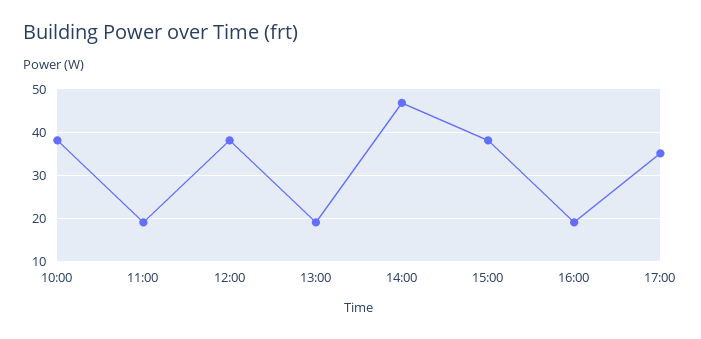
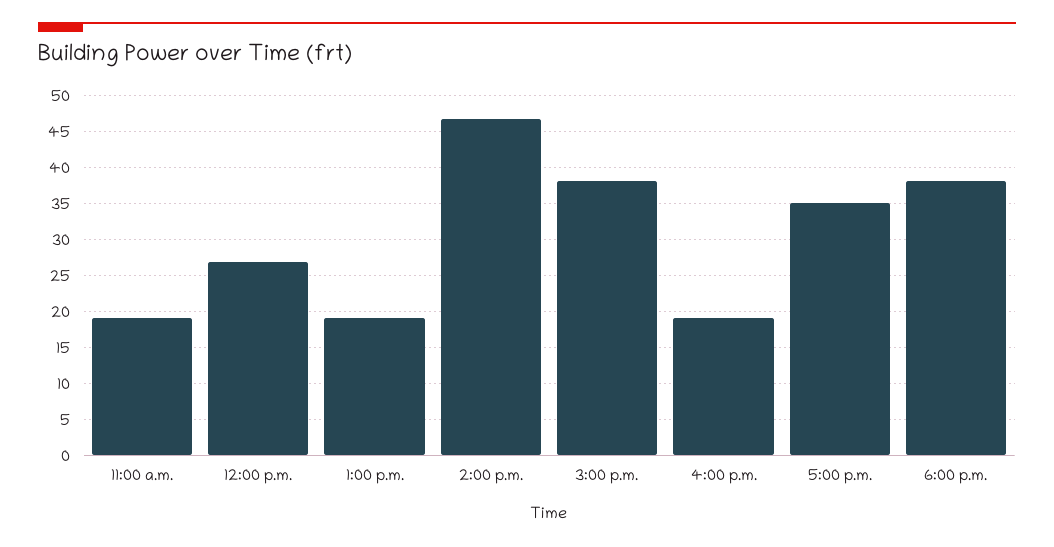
10:00: 38 -> none
12:00: 38 -> 27
6:00 p.m.: none -> 38

